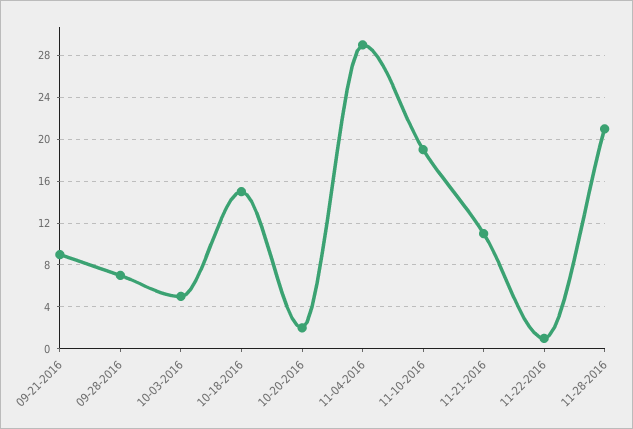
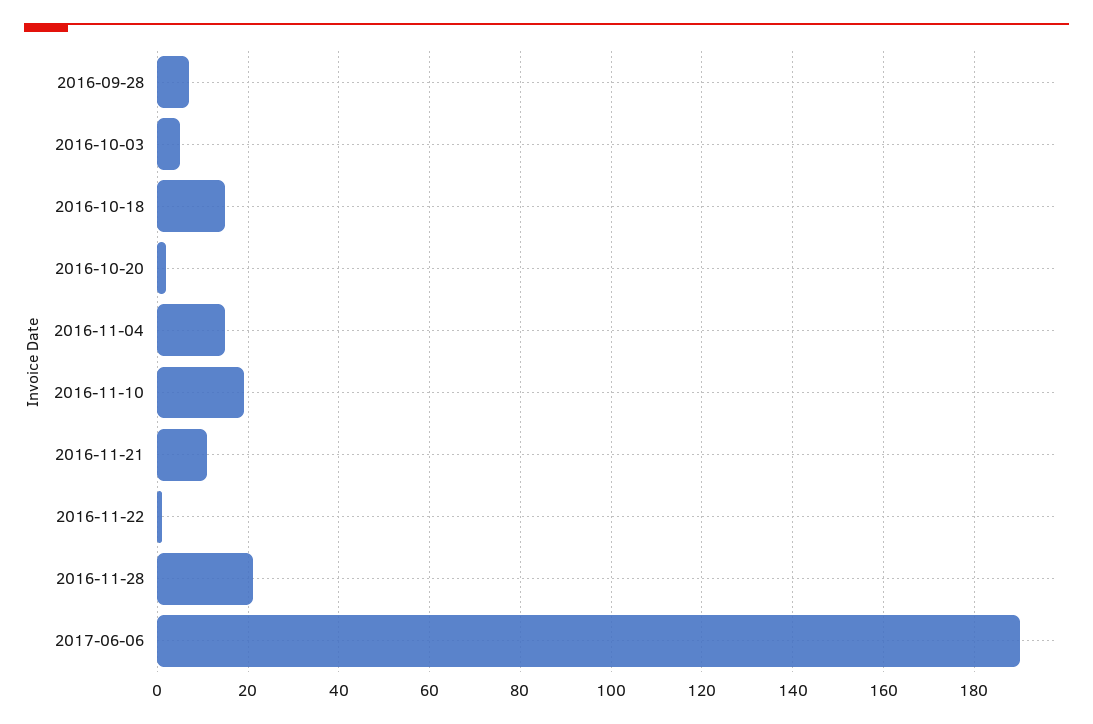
09-21-2016: 9 -> none
11-04-2016: 29 -> 15
2017-06-06: none -> 190

